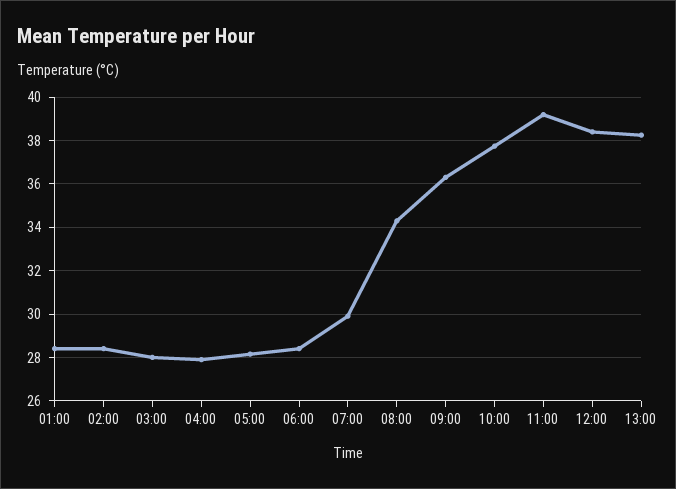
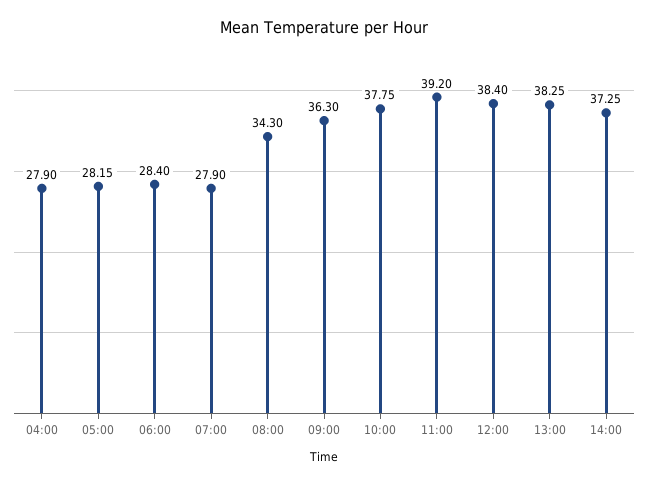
01:00: 28.5 -> none
02:00: 28.5 -> none
03:00: 28 -> none
07:00: 30 -> 27.9
14:00: none -> 37.25

